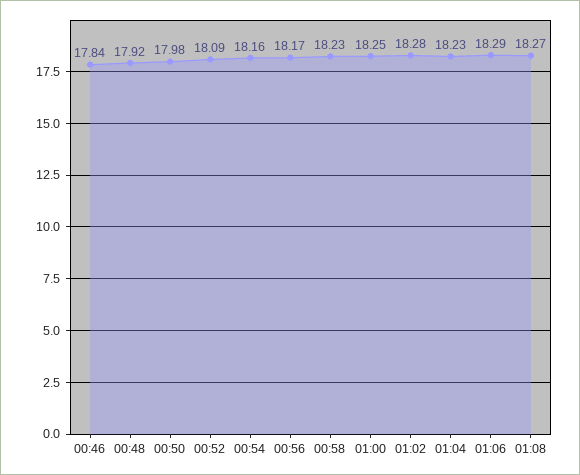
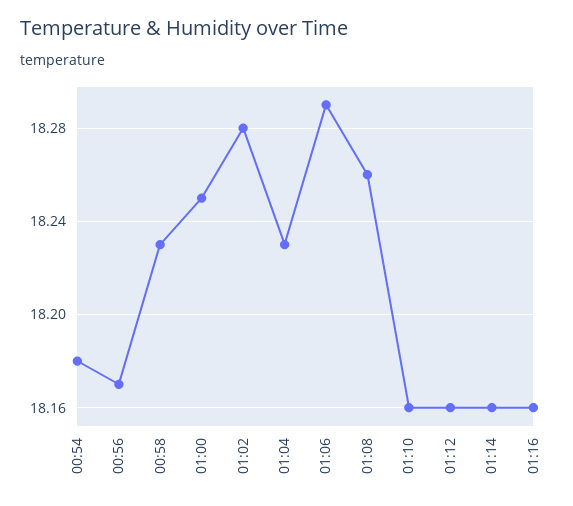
00:46: 17.84 -> none
00:48: 17.92 -> none
00:50: 17.98 -> none
00:52: 18.09 -> none
00:54: 18.16 -> 18.18
01:08: 18.27 -> 18.26
01:10: none -> 18.16
01:12: none -> 18.16
01:14: none -> 18.16
01:16: none -> 18.16

